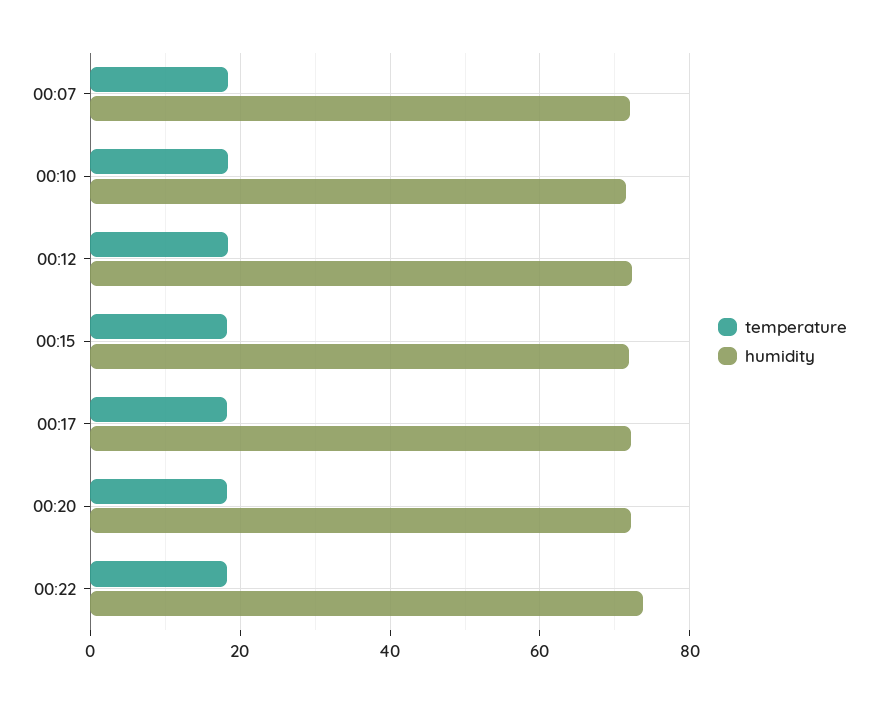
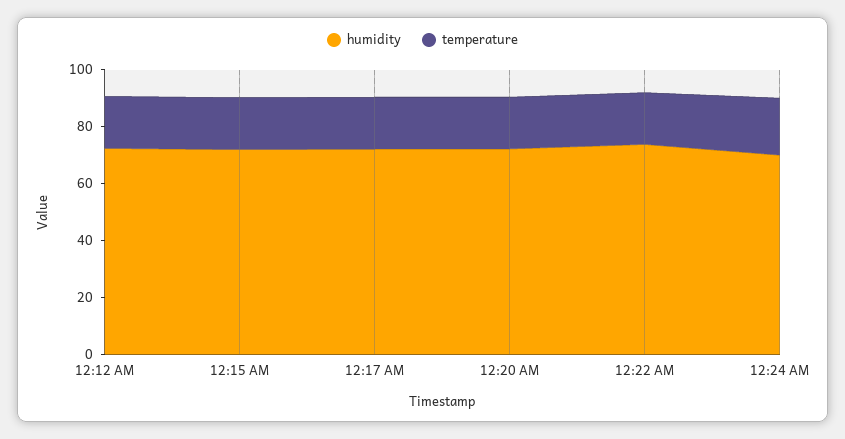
temperature, 00:07: 18 -> none
humidity, 00:07: 72 -> none
temperature, 00:10: 18 -> none
humidity, 00:10: 72 -> none
humidity, 12:24 AM: none -> 70
temperature, 12:24 AM: none -> 20

